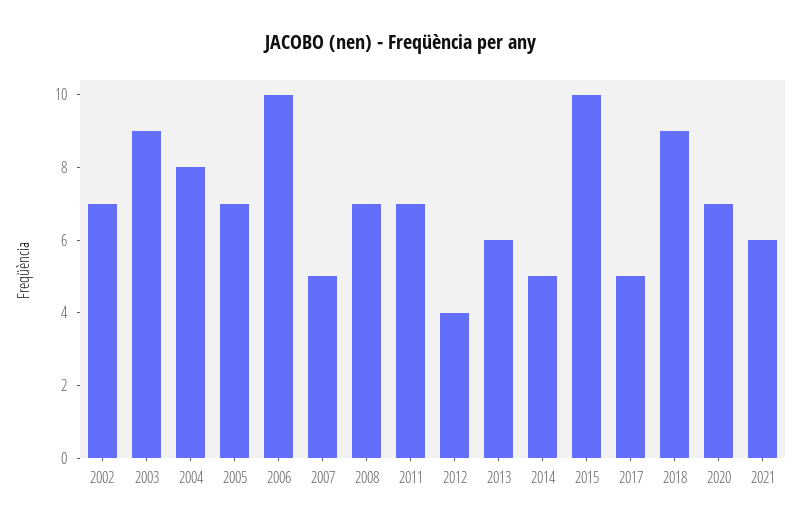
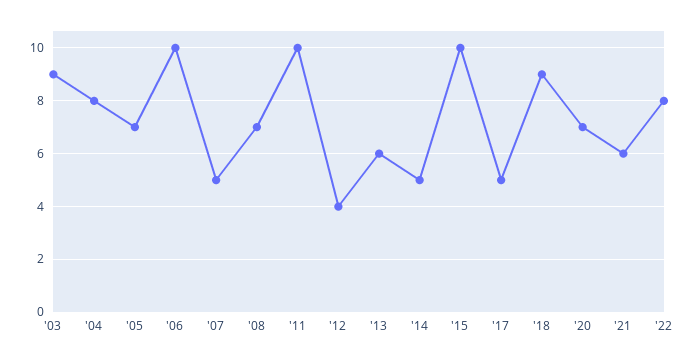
2002: 7 -> none
2011: 7 -> 10
'22: none -> 8

